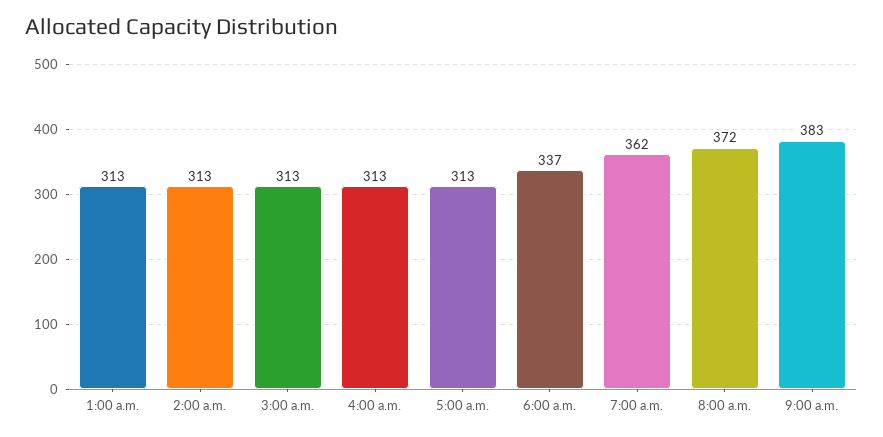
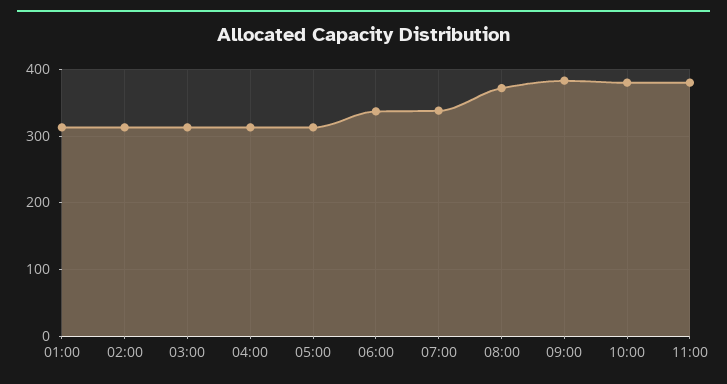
7:00 a.m.: 362 -> 340
10:00: none -> 380
11:00: none -> 380

